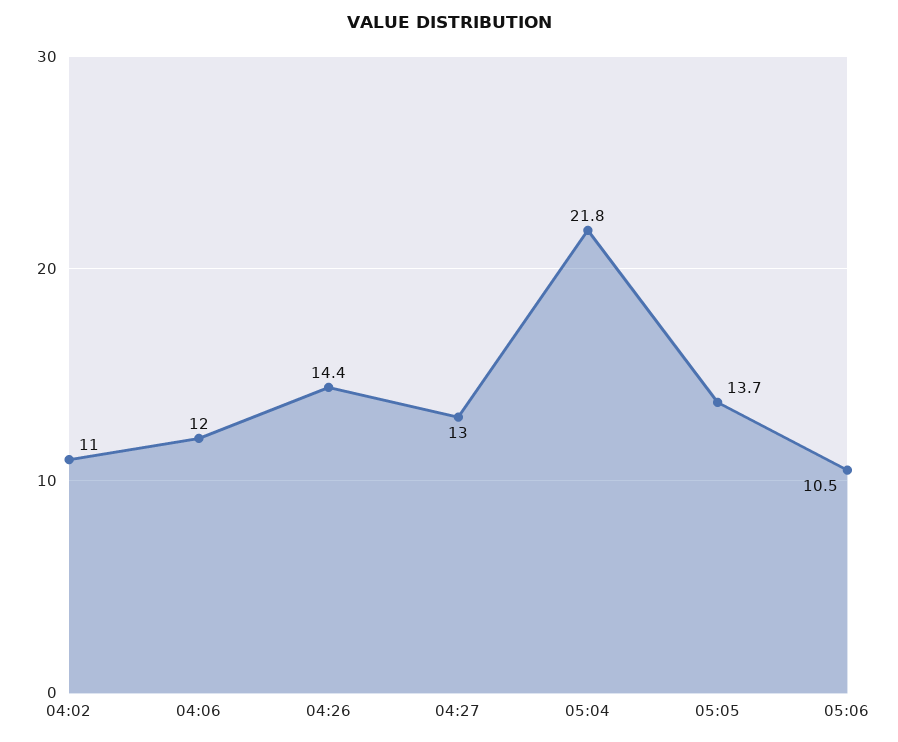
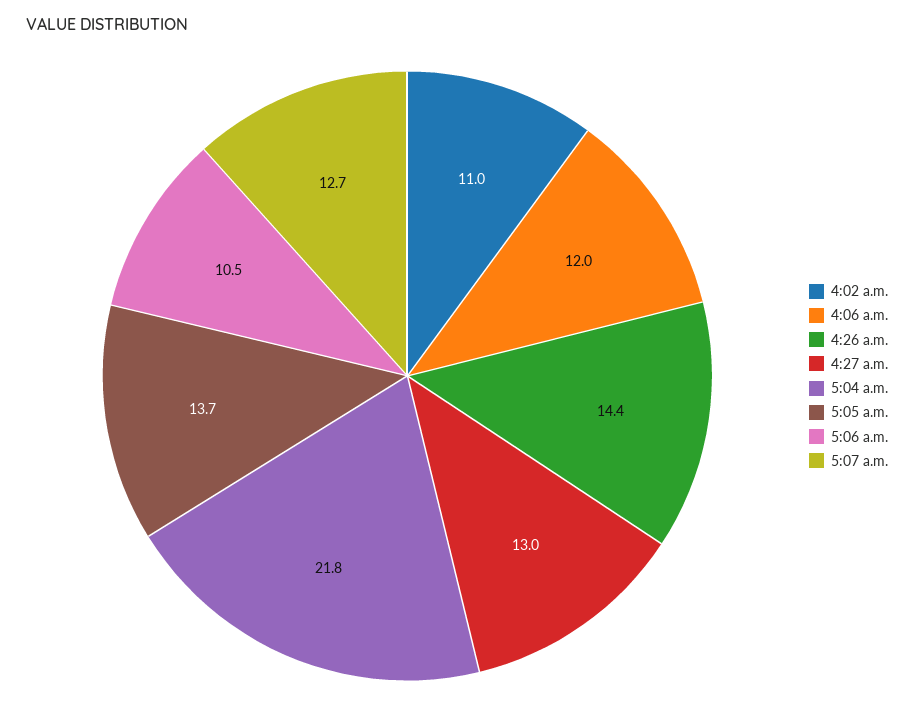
5:07 a.m.: none -> 12.7

